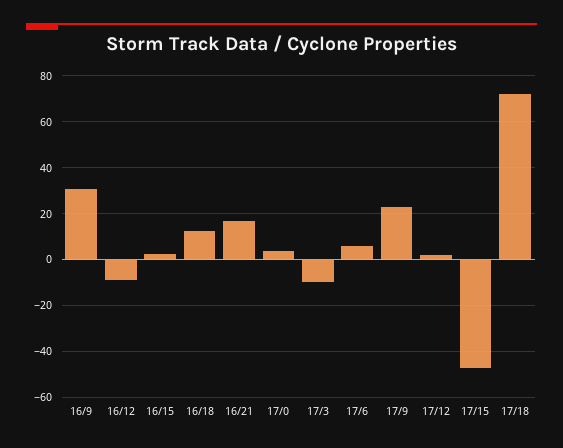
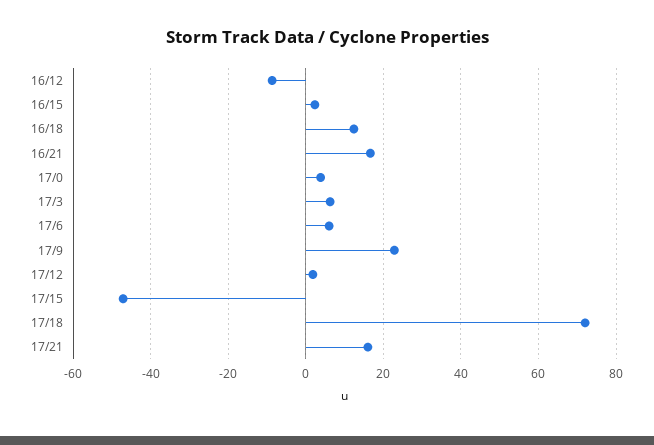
16/9: 30 -> none
17/3: -10 -> 6
17/21: none -> 16

